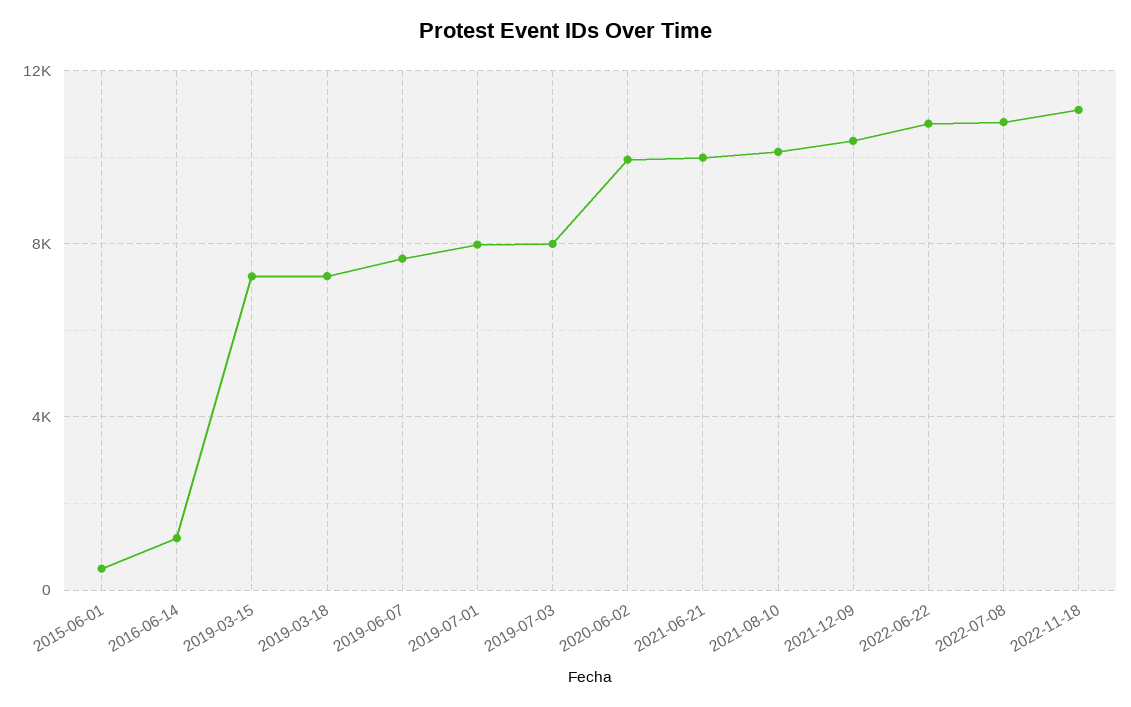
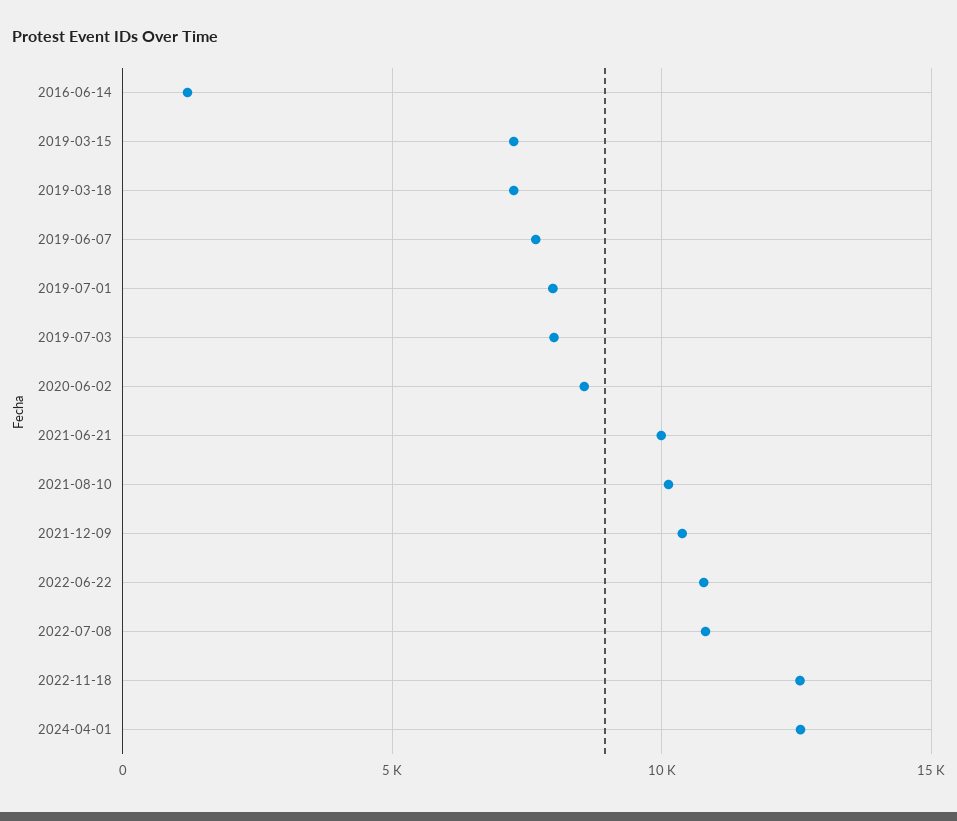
2015-06-01: 500 -> none
2020-06-02: 10000 -> 8500
2022-11-18: 11000 -> 12500
2024-04-01: none -> 12500

